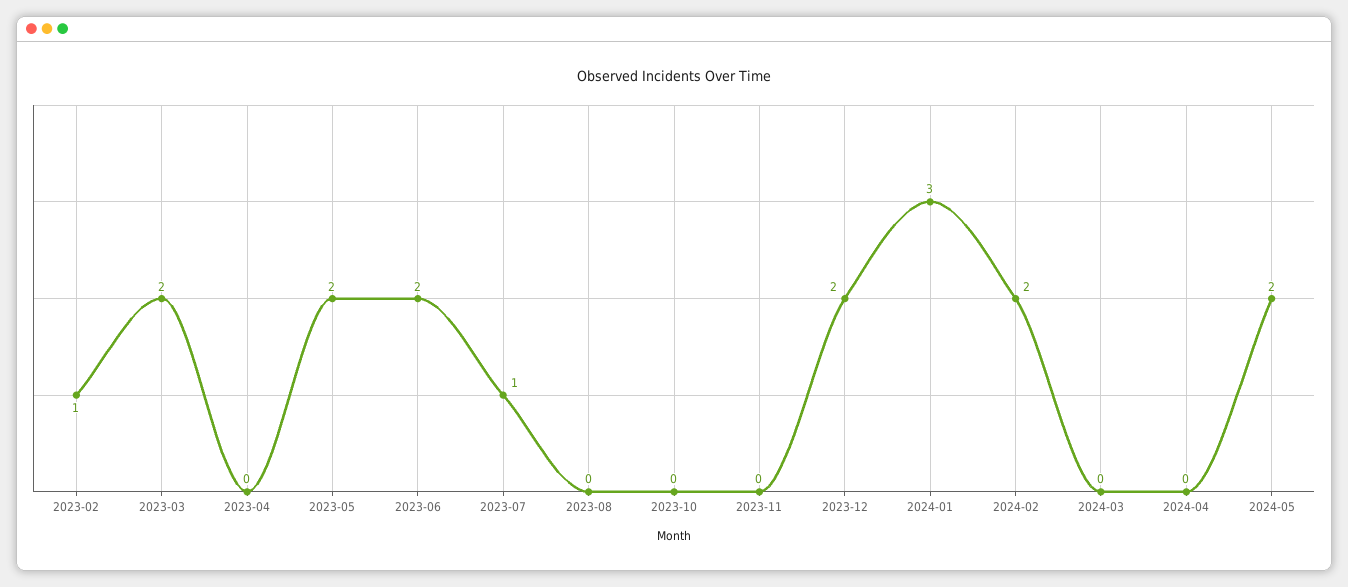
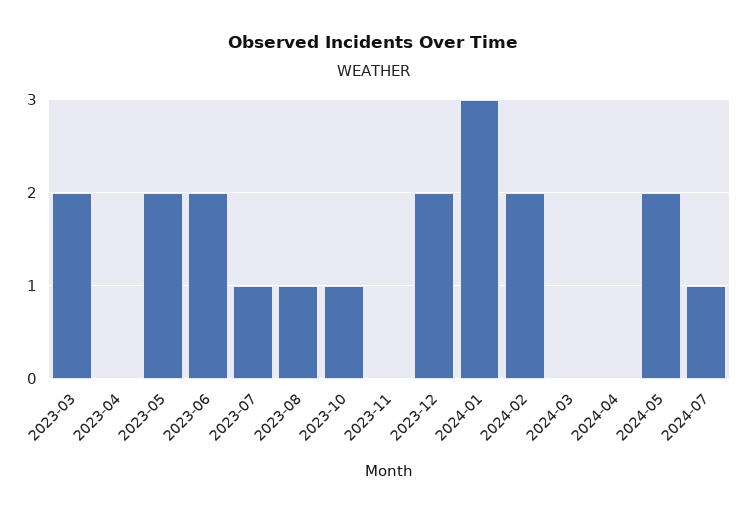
2023-02: 1 -> none
2023-08: 0 -> 1
2023-10: 0 -> 1
2024-07: none -> 1

